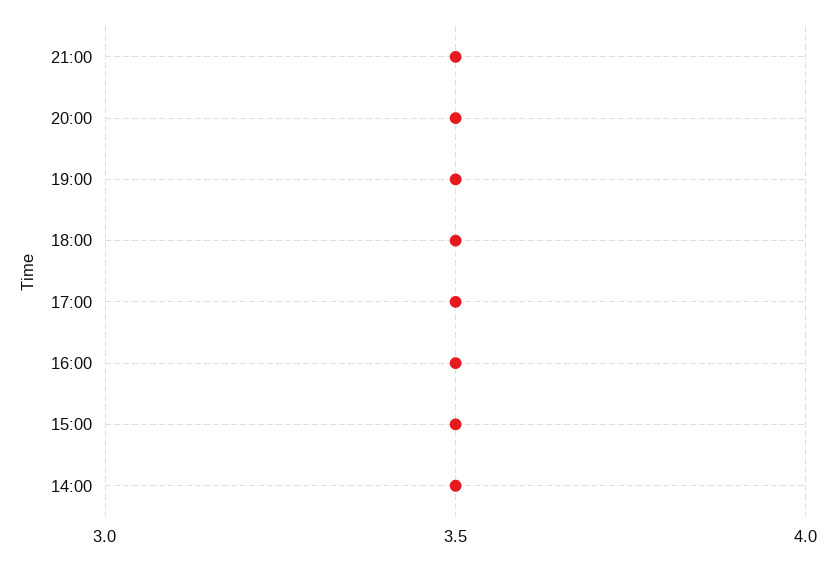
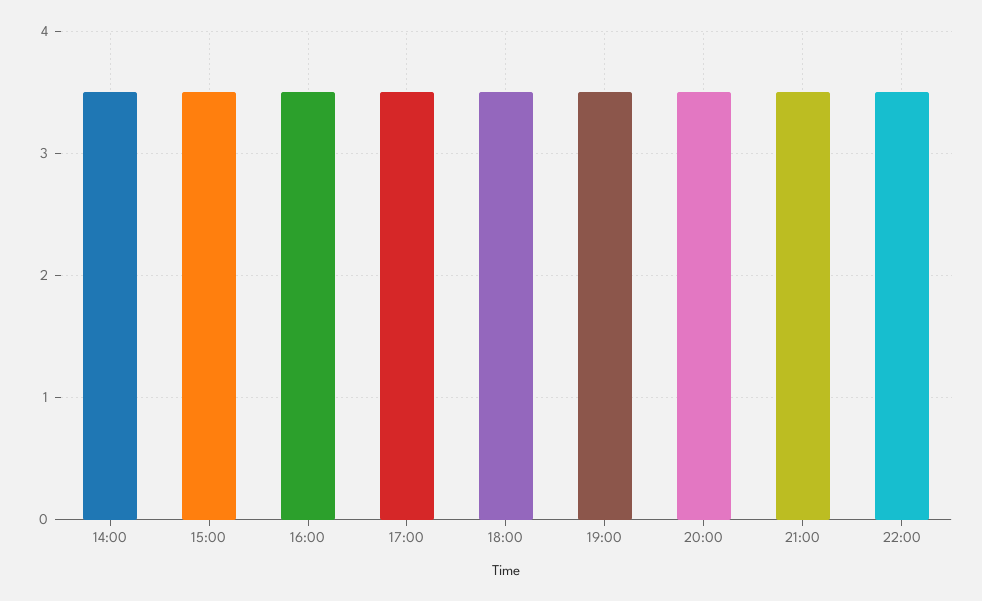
22:00: none -> 3.5

